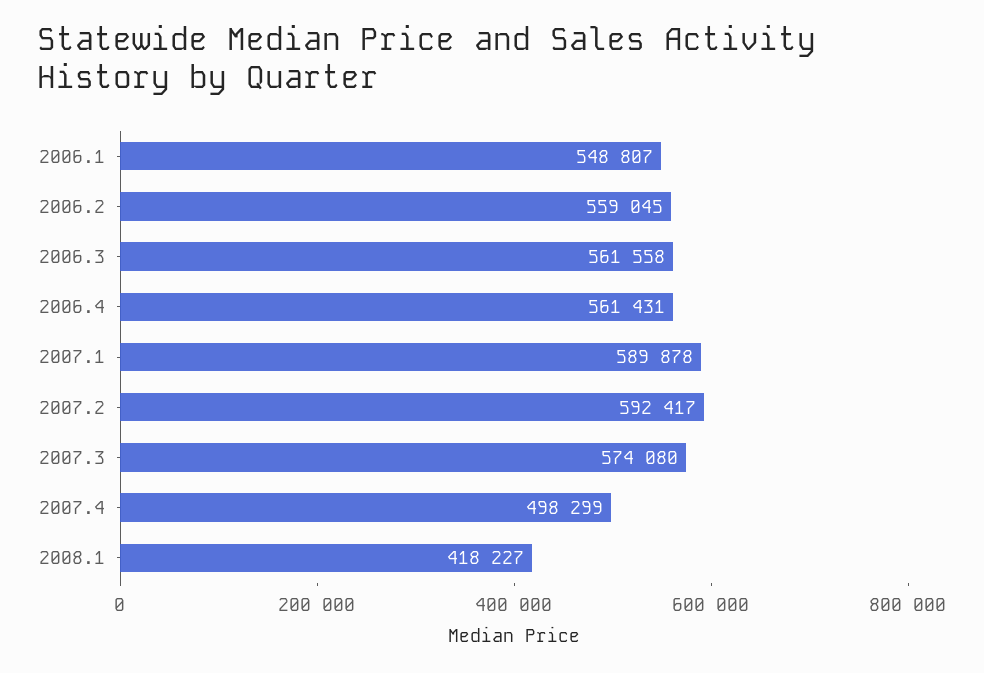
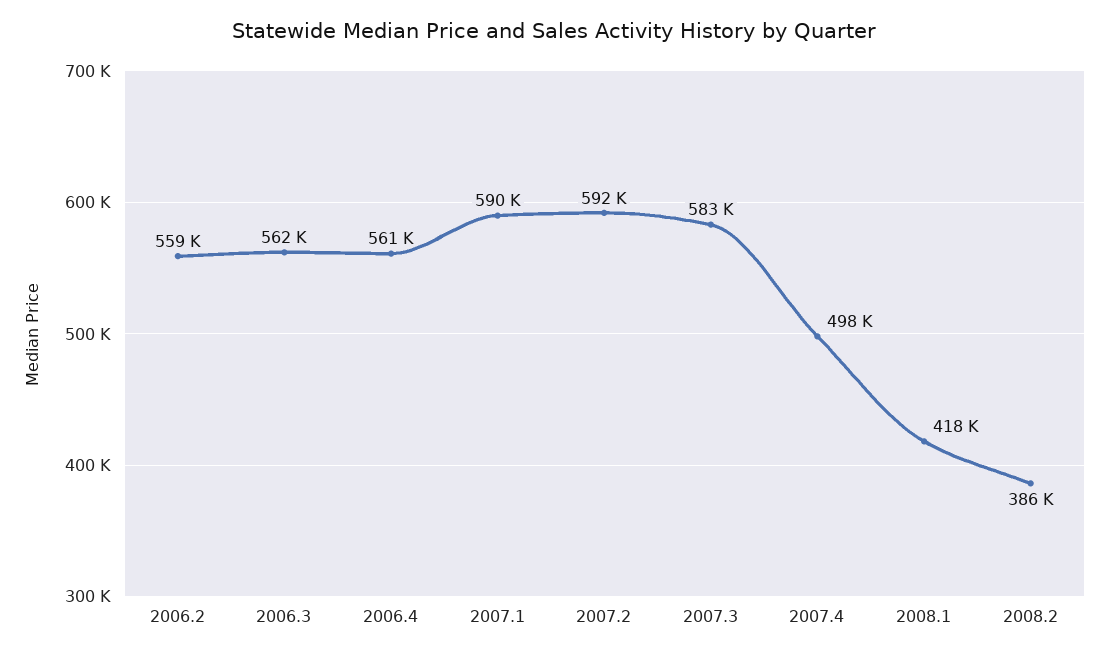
2006.1: 548807 -> none
2007.3: 574080 -> 583000
2008.2: none -> 386000

